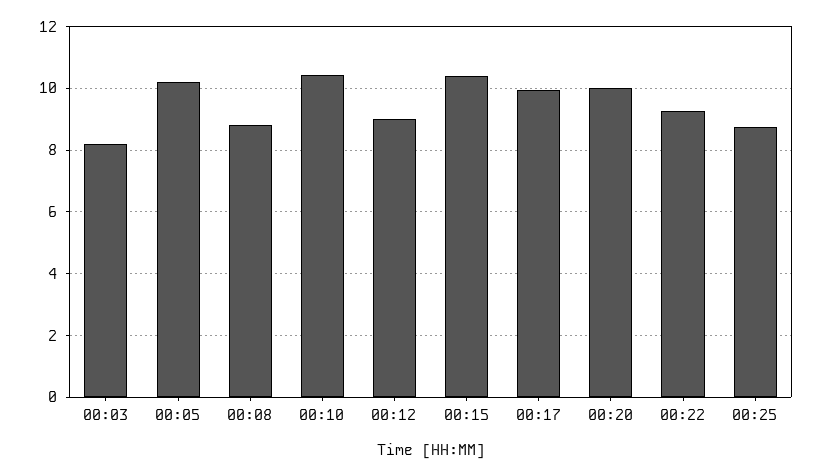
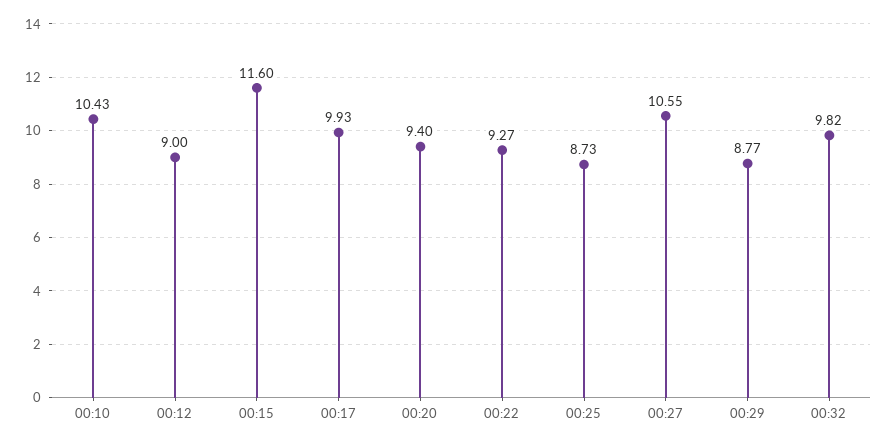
00:03: 8.2 -> none
00:05: 10.2 -> none
00:08: 8.8 -> none
00:15: 10.4 -> 11.6
00:20: 10 -> 9.4
00:27: none -> 10.55
00:29: none -> 8.77
00:32: none -> 9.82

